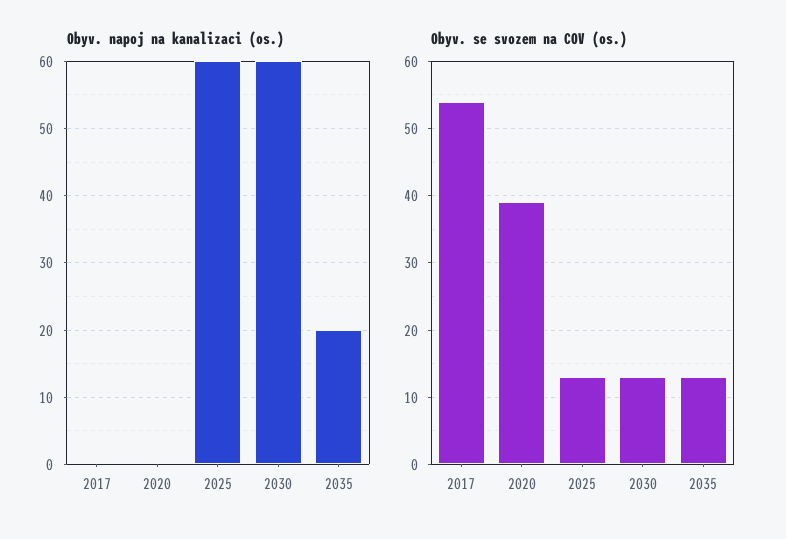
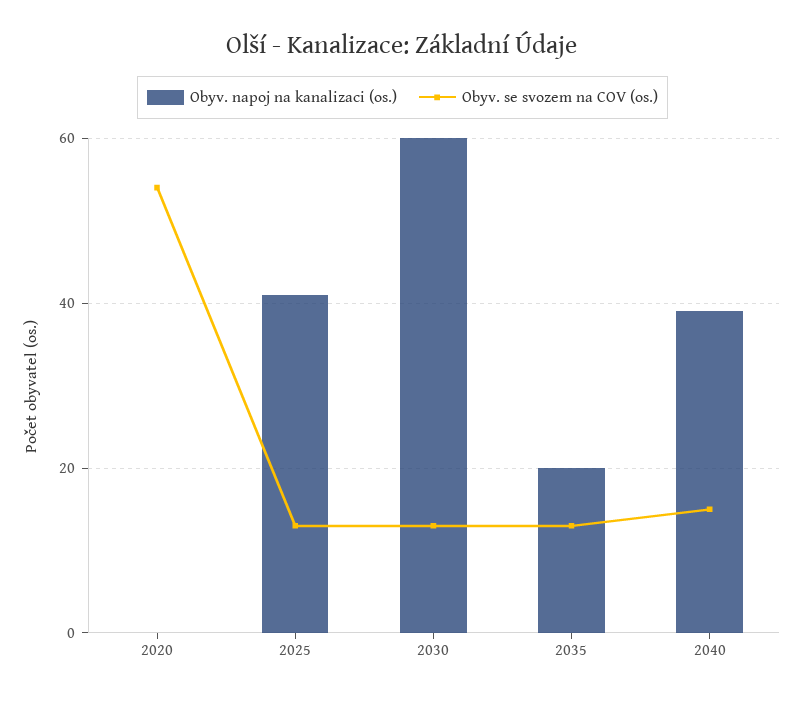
Obyv. napoj na kanalizaci (os.), 2017: 0 -> none
Obyv. napoj na kanalizaci (os.), 2025: 60 -> 40
Obyv. se svozem na COV (os.), 2017: 54 -> none
Obyv. se svozem na COV (os.), 2020: 39 -> 55
Obyv. napoj na kanalizaci (os.), 2040: none -> 40
Obyv. se svozem na COV (os.), 2040: none -> 15

